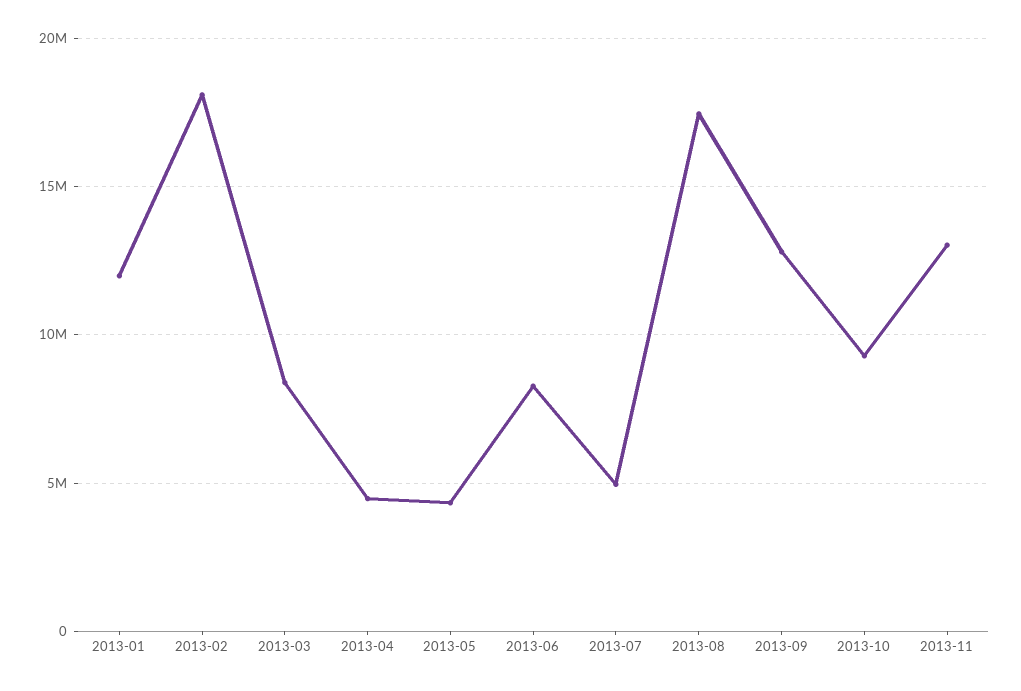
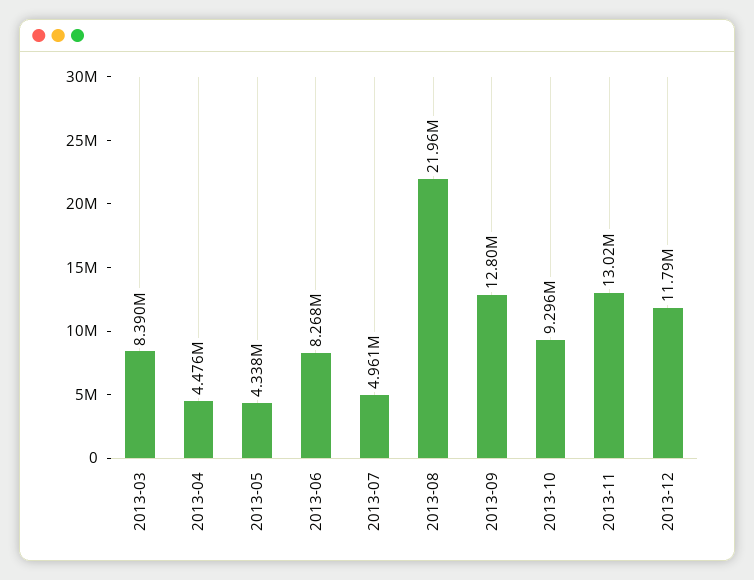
2013-01: 12000000 -> none
2013-02: 18000000 -> none
2013-08: 17500000 -> 21960000
2013-12: none -> 11790000

